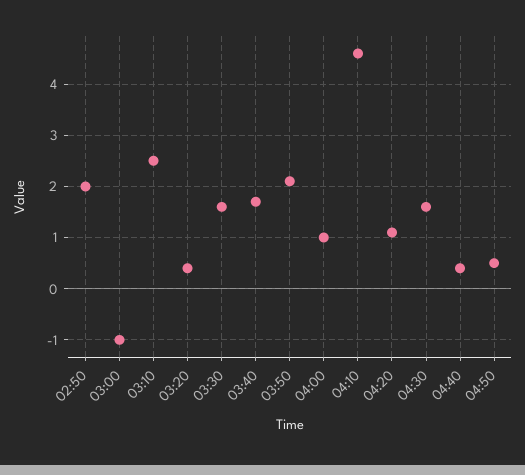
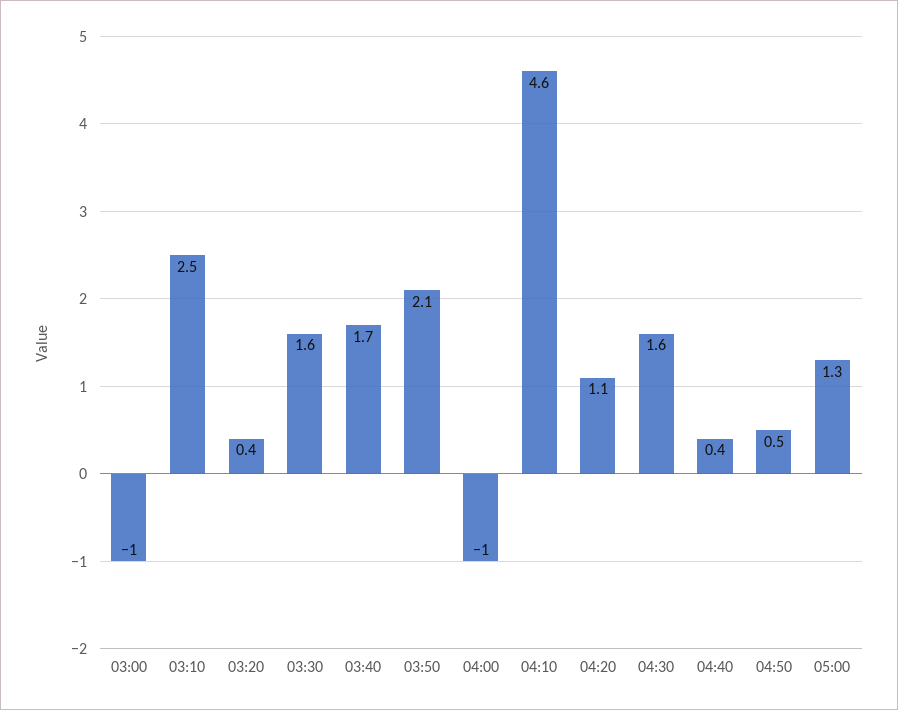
02:50: 2 -> none
04:00: 1 -> -1
05:00: none -> 1.3

